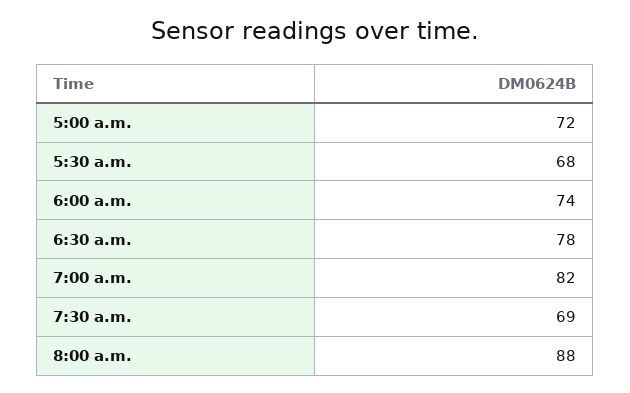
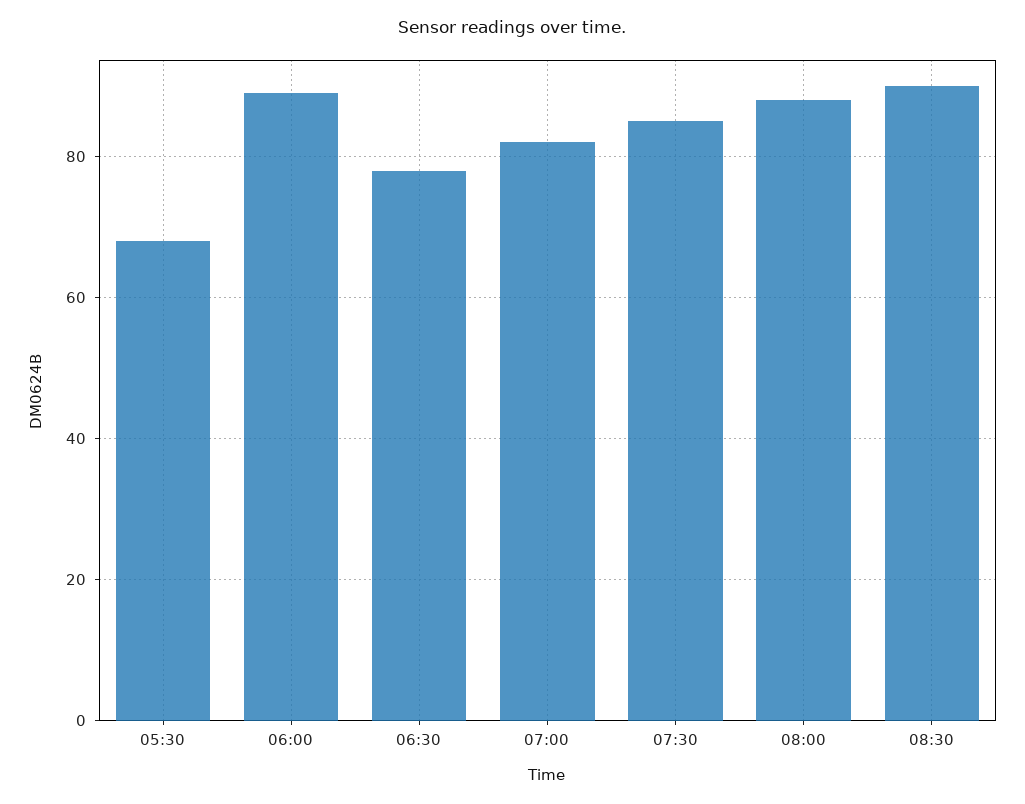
5:00 a.m.: 72 -> none
6:00 a.m.: 74 -> 90
7:30 a.m.: 69 -> 85
08:30: none -> 90

